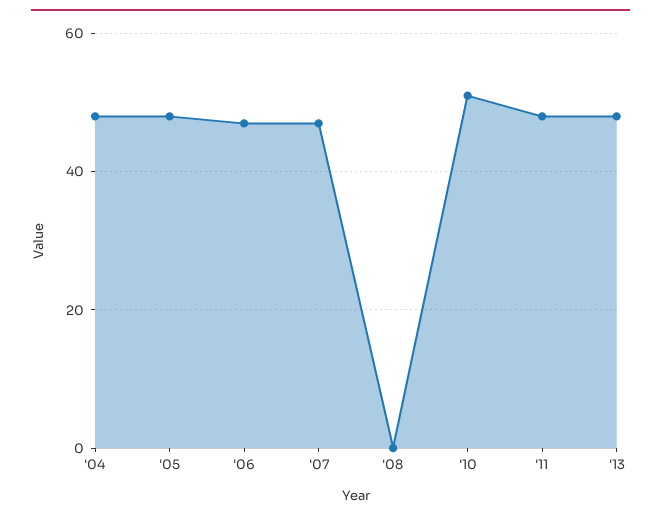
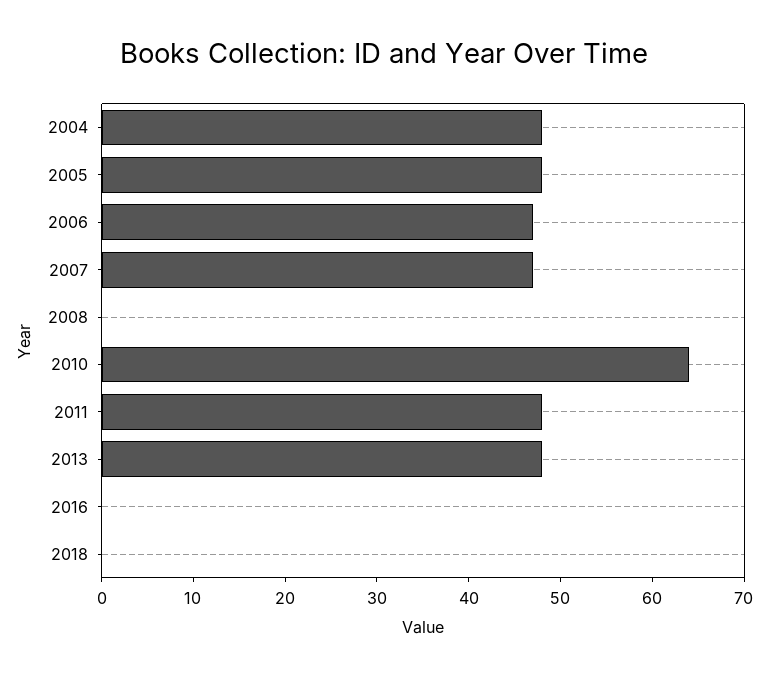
'10: 50 -> 64
2016: none -> 0
2018: none -> 0

